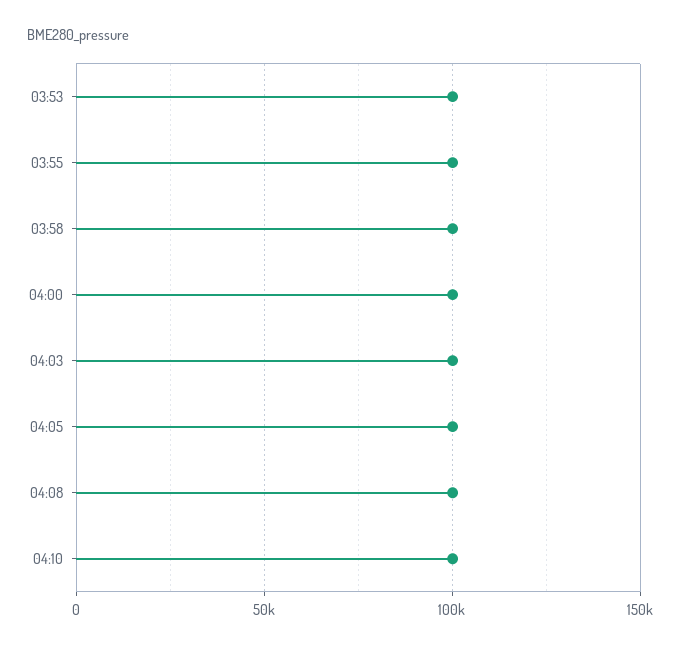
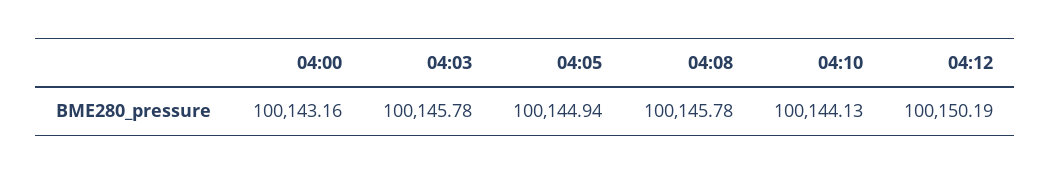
03:53: 100000 -> none
03:55: 100000 -> none
03:58: 100000 -> none
04:12: none -> 100150.19

